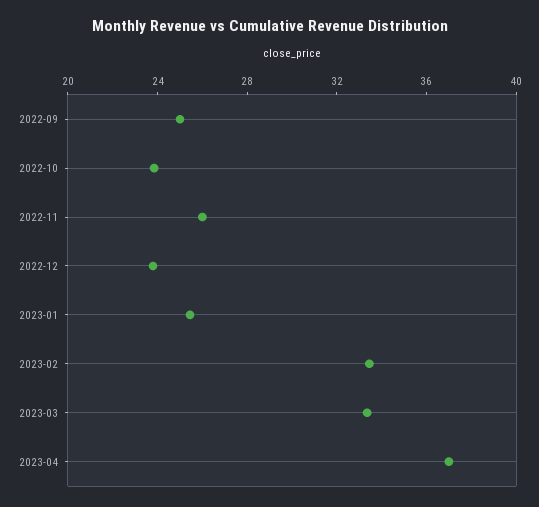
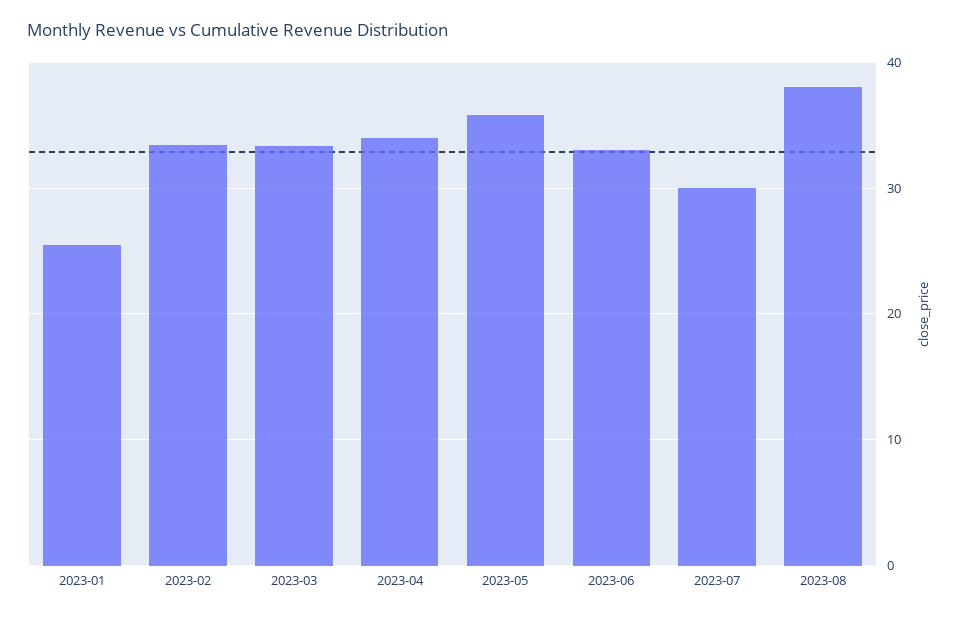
2022-09: 25 -> none
2022-10: 24 -> none
2022-11: 26 -> none
2022-12: 24 -> none
2023-04: 37 -> 34
2023-05: none -> 36
2023-06: none -> 33
2023-07: none -> 30
2023-08: none -> 38

